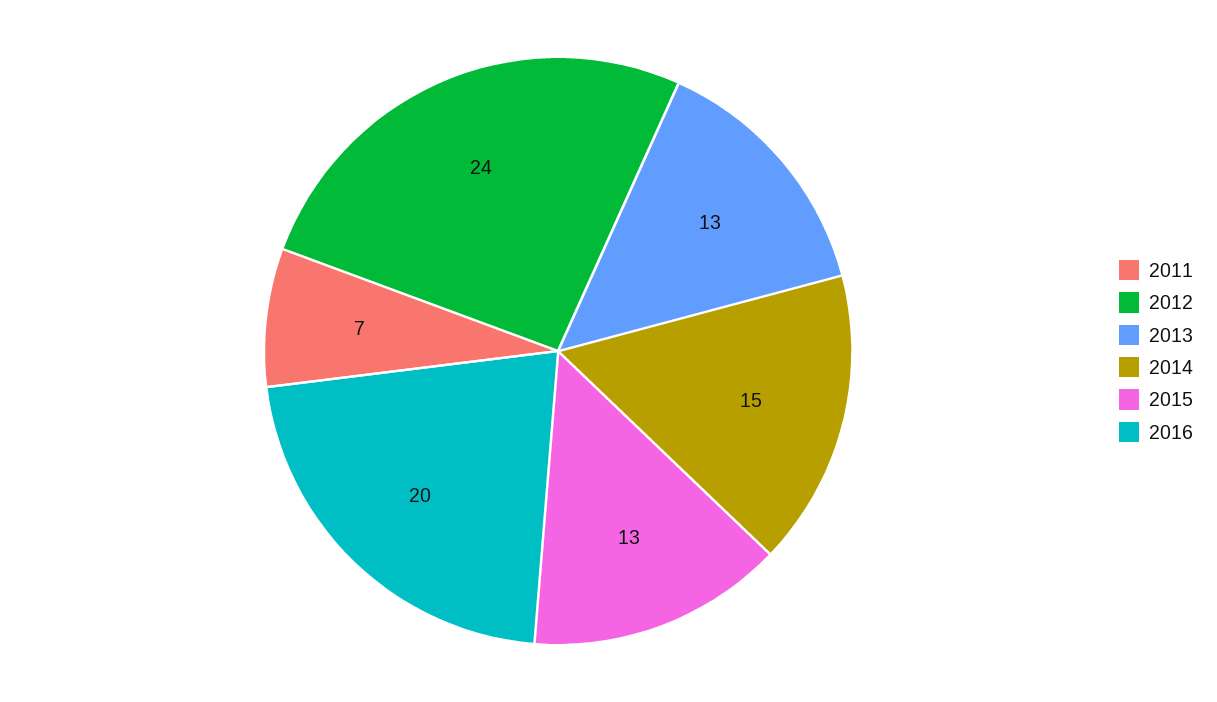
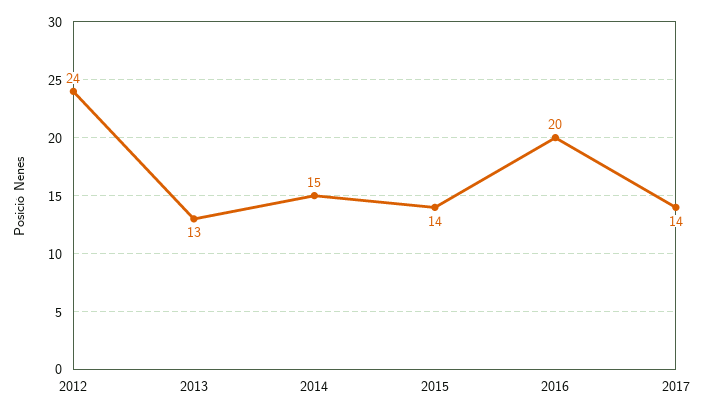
2011: 7 -> none
2015: 13 -> 14
2017: none -> 14

